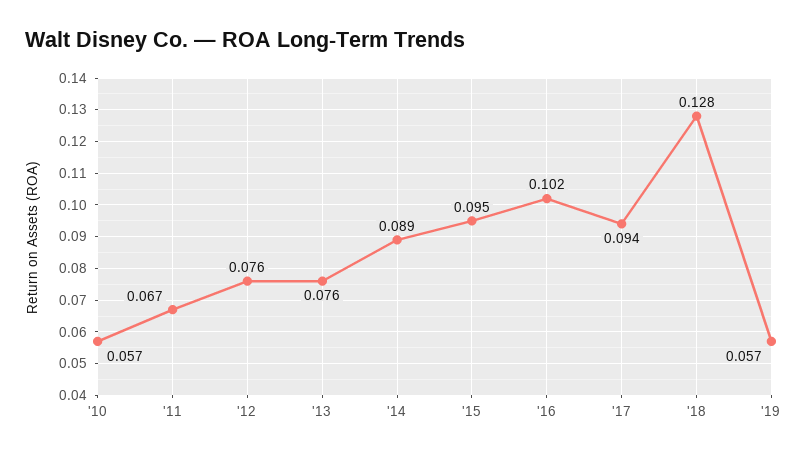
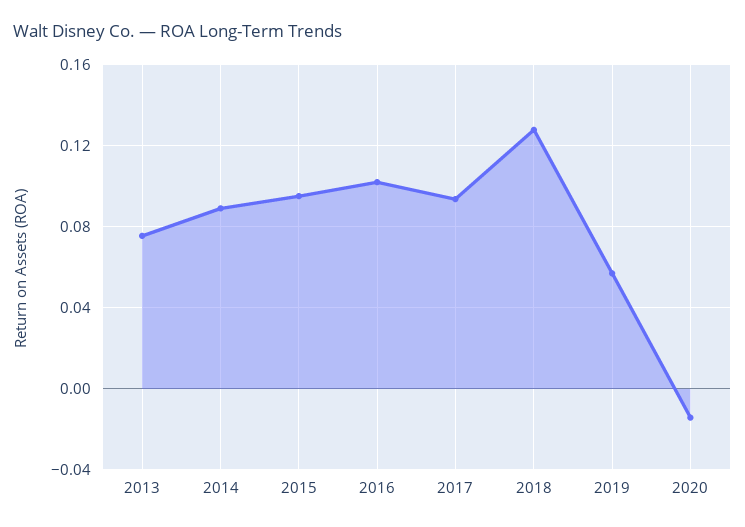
'10: 0.057 -> none
'11: 0.067 -> none
'12: 0.076 -> none
2020: none -> -0.015

